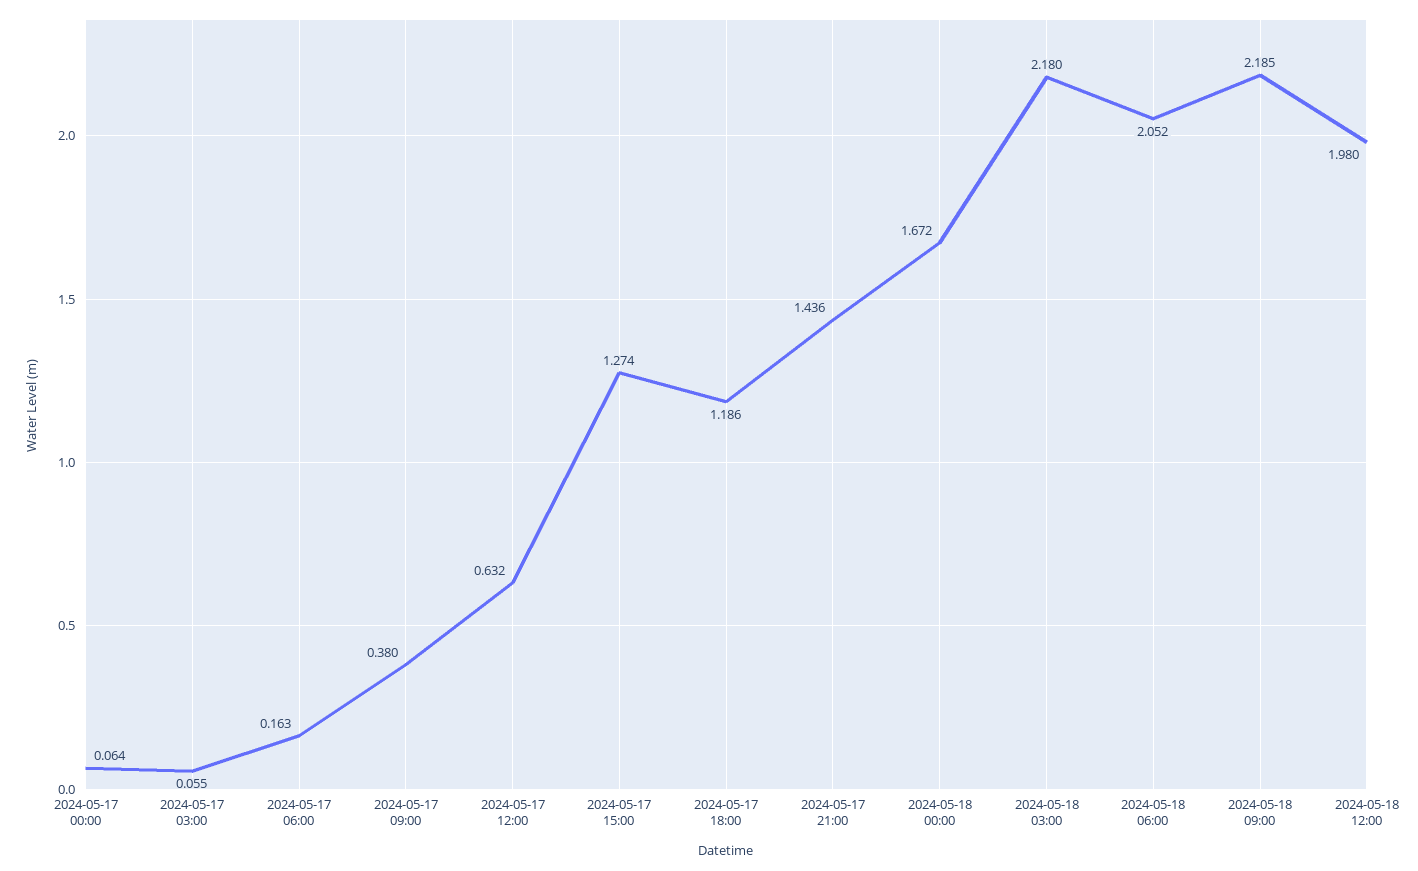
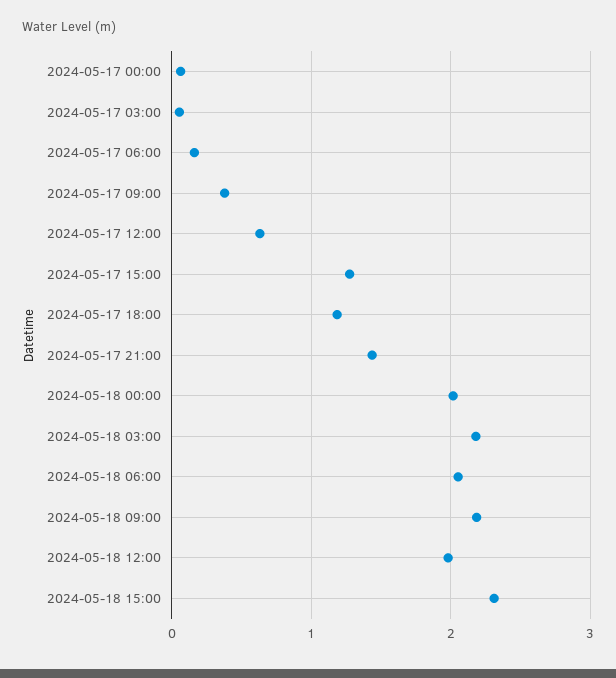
2024-05-18 00:00: 1.672 -> 2
2024-05-18 15:00: none -> 2.3

